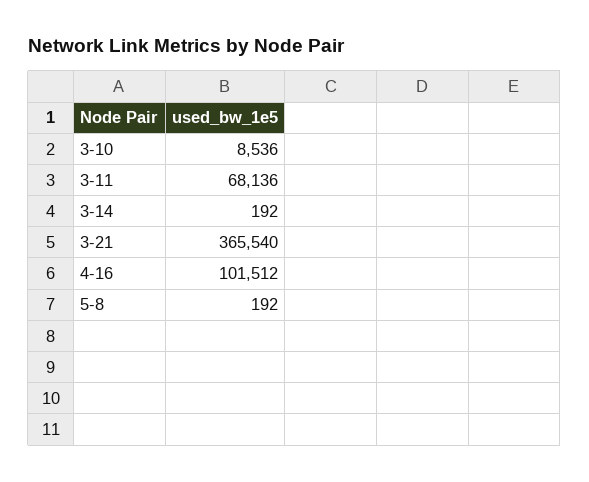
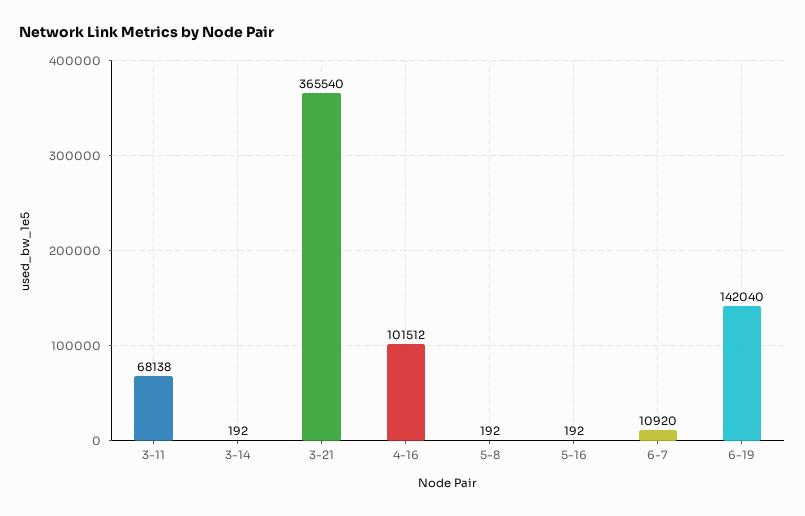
3-10: 8536 -> none
3-11: 68136 -> 68138
5-16: none -> 192
6-7: none -> 10920
6-19: none -> 142040

